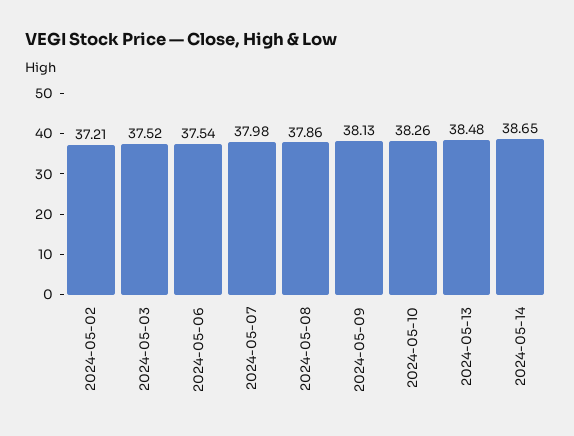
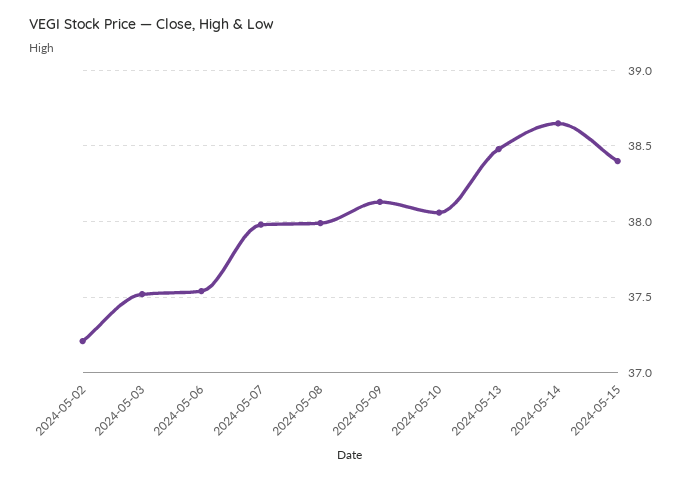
2024-05-08: 37.86 -> 38
2024-05-10: 38.26 -> 38.05
2024-05-15: none -> 38.4

